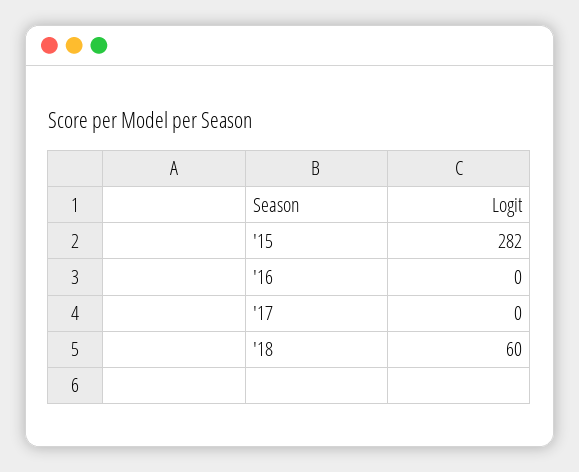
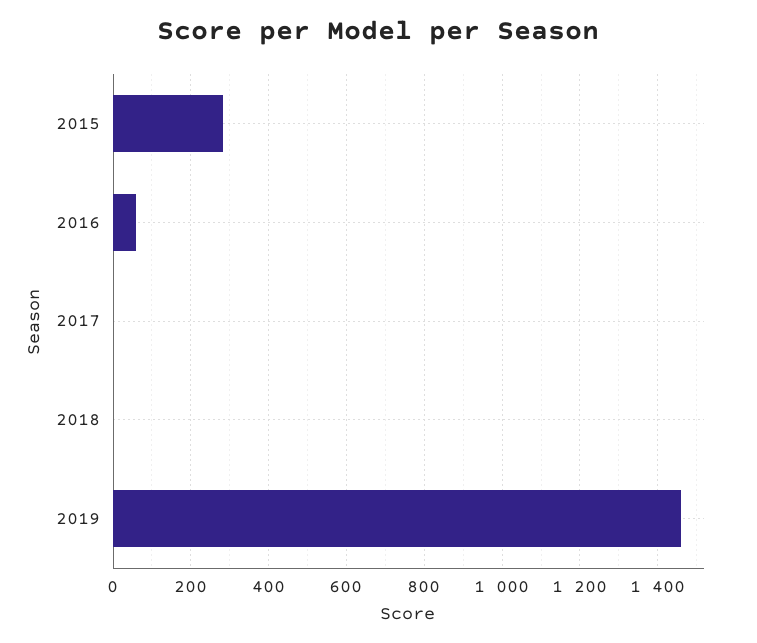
'16: 0 -> 60
'18: 60 -> 0
2019: none -> 1460

